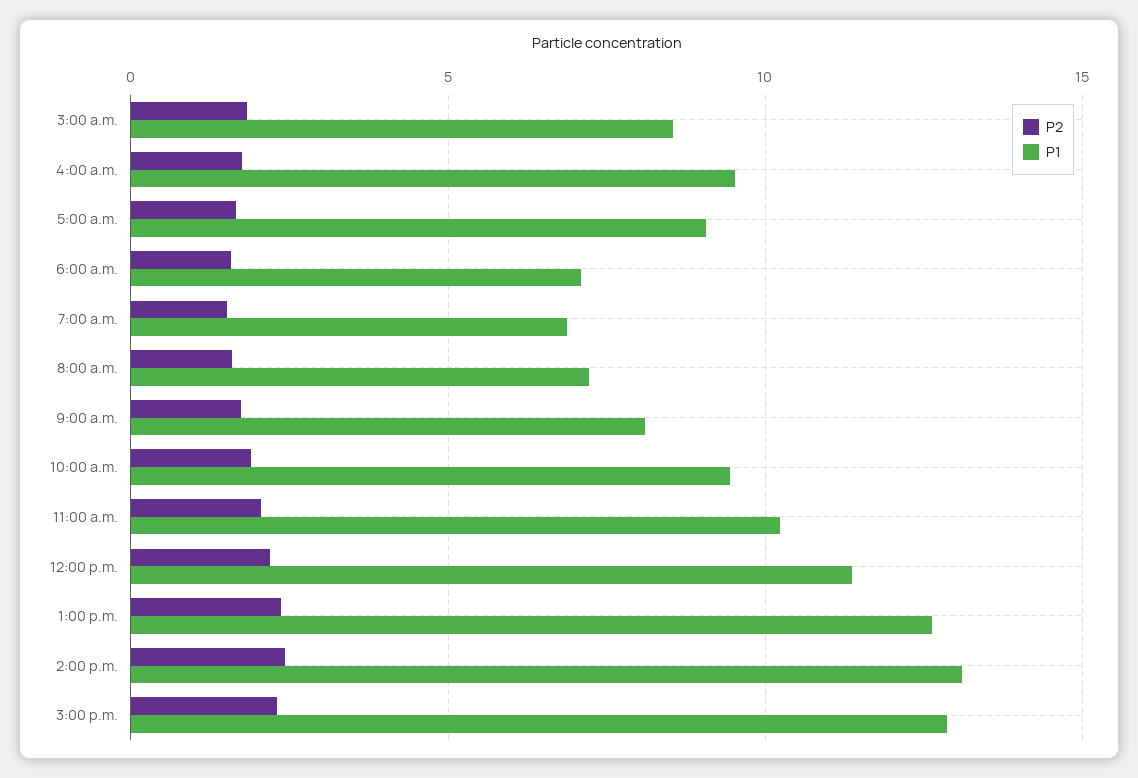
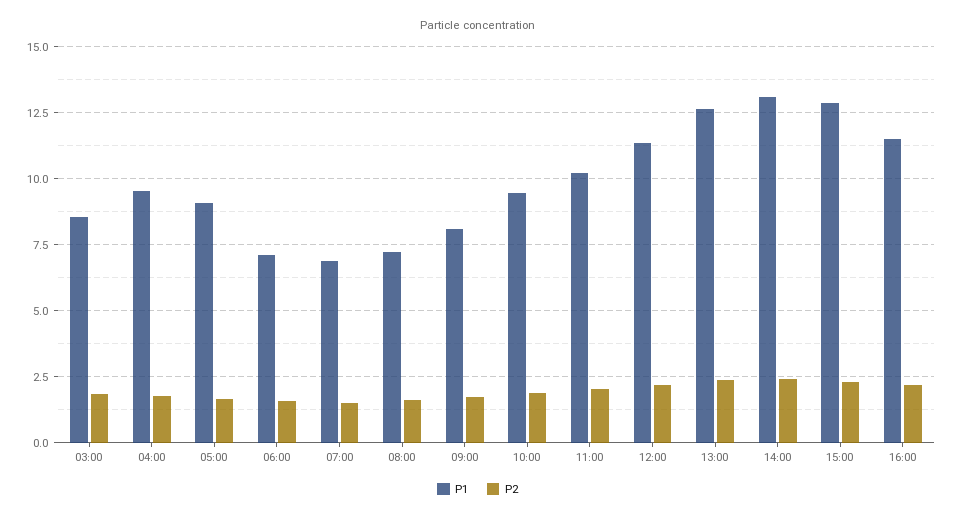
P1, 16:00: none -> 11.5
P2, 16:00: none -> 2.25

